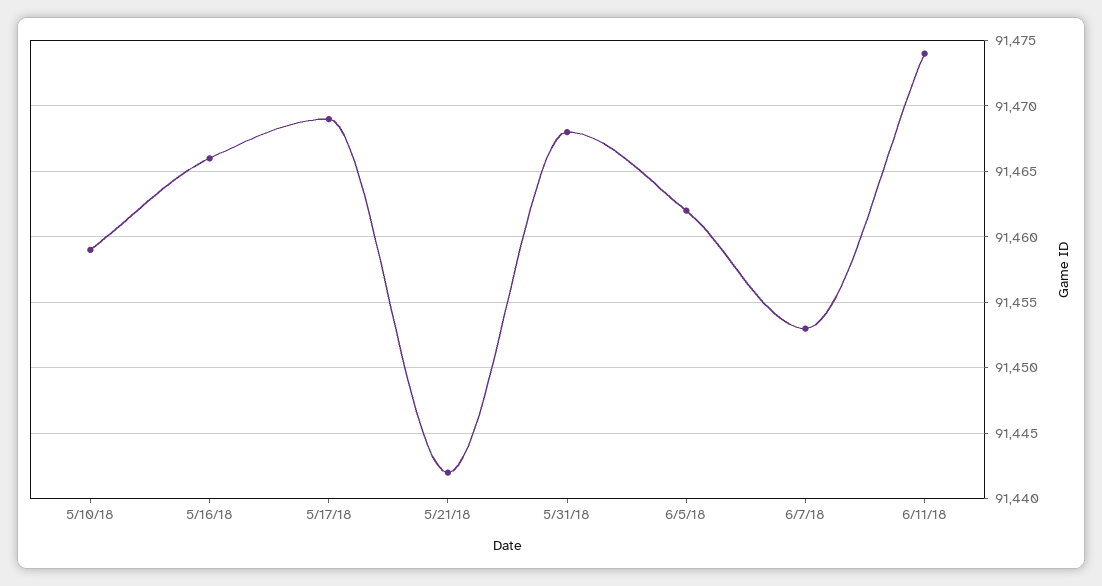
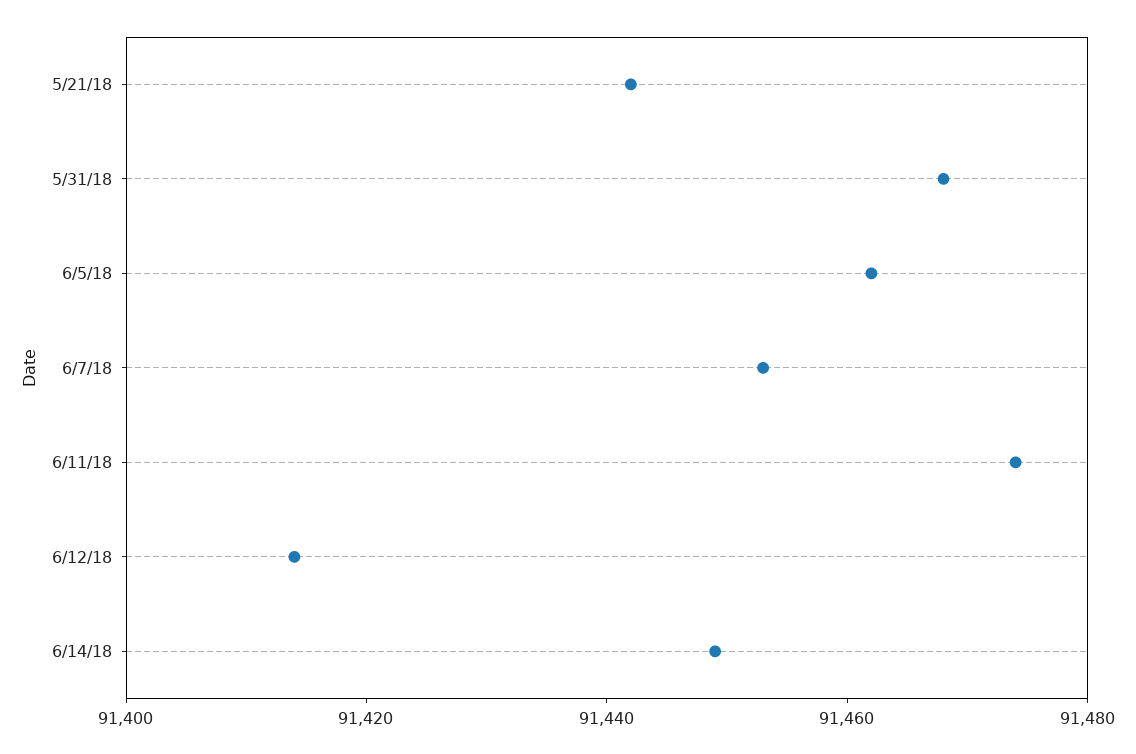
5/10/18: 91459 -> none
5/16/18: 91466 -> none
5/17/18: 91469 -> none
6/12/18: none -> 91415
6/14/18: none -> 91450

